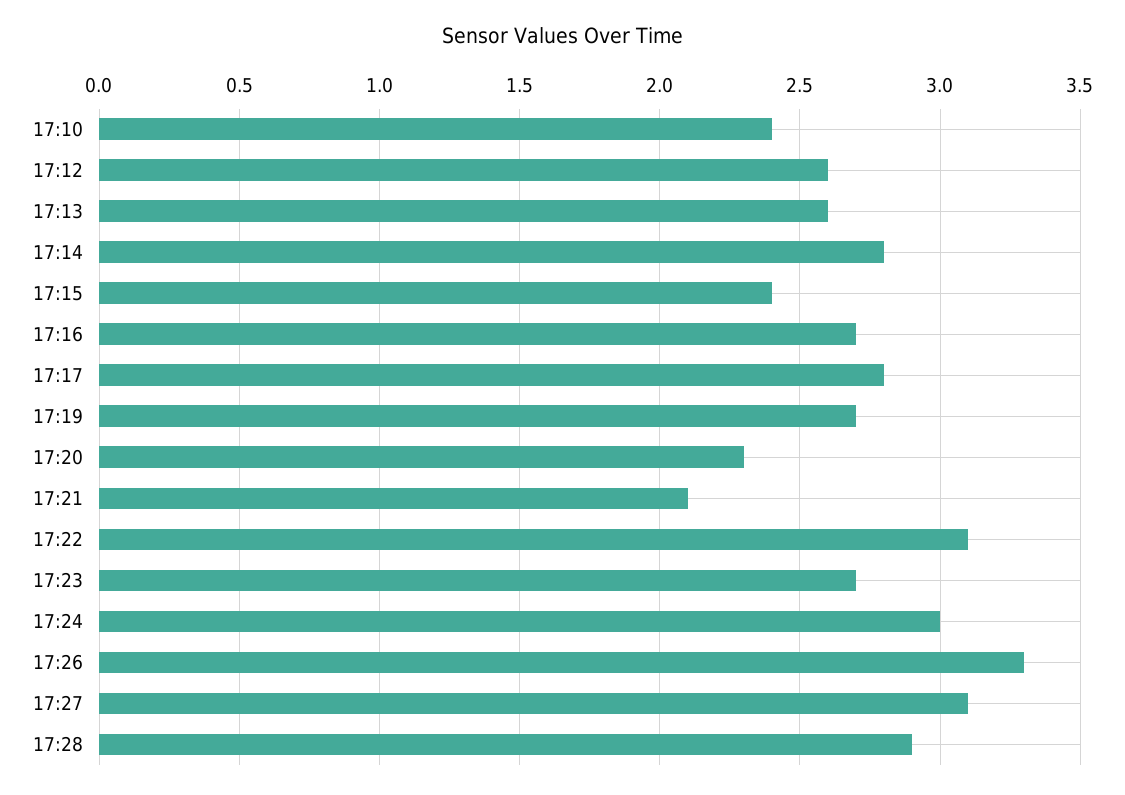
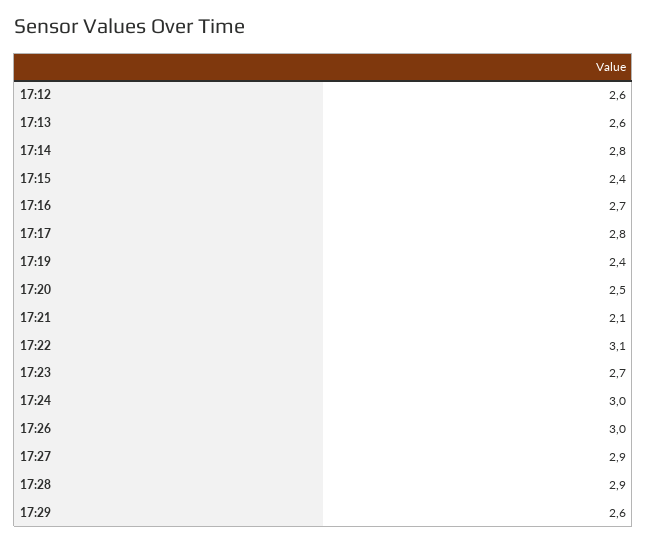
17:10: 2.4 -> none
17:19: 2.7 -> 2.4
17:20: 2.3 -> 2.5
17:26: 3.3 -> 3
17:27: 3.1 -> 2.9
17:29: none -> 2.6

